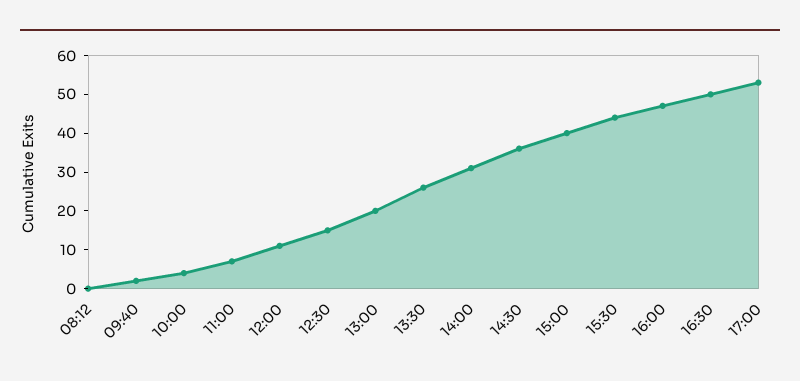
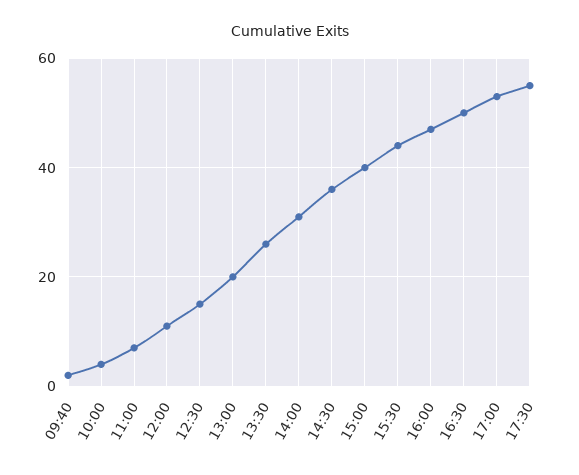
08:12: 0 -> none
17:30: none -> 55

